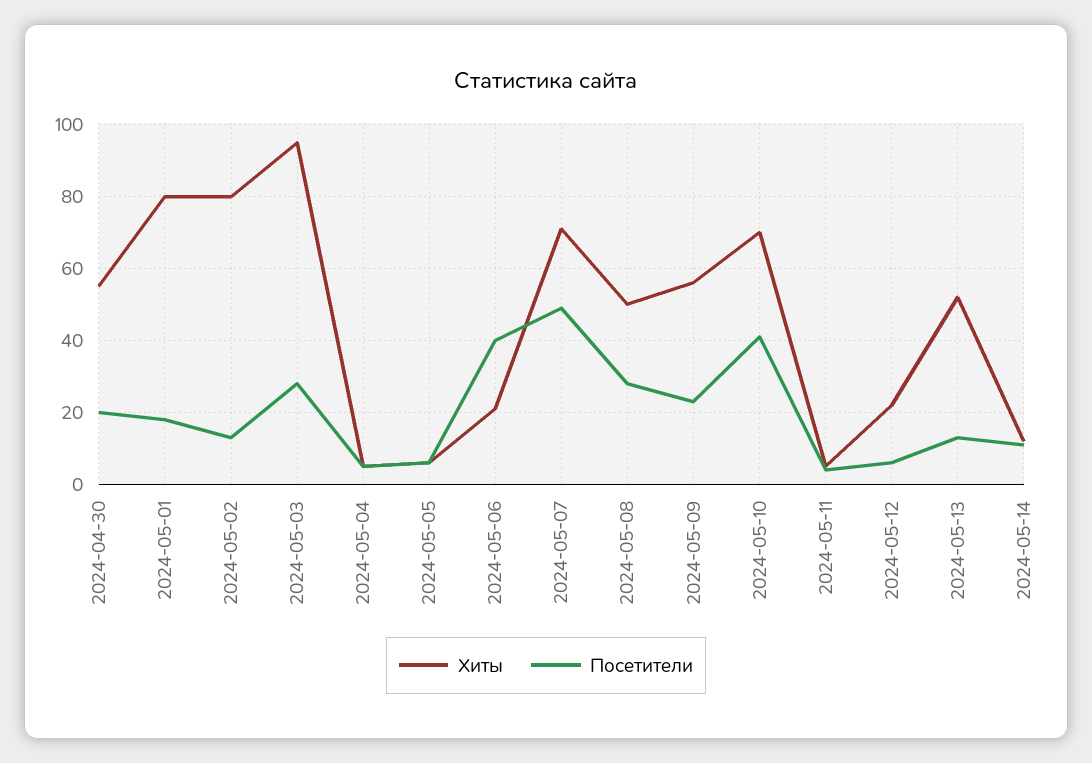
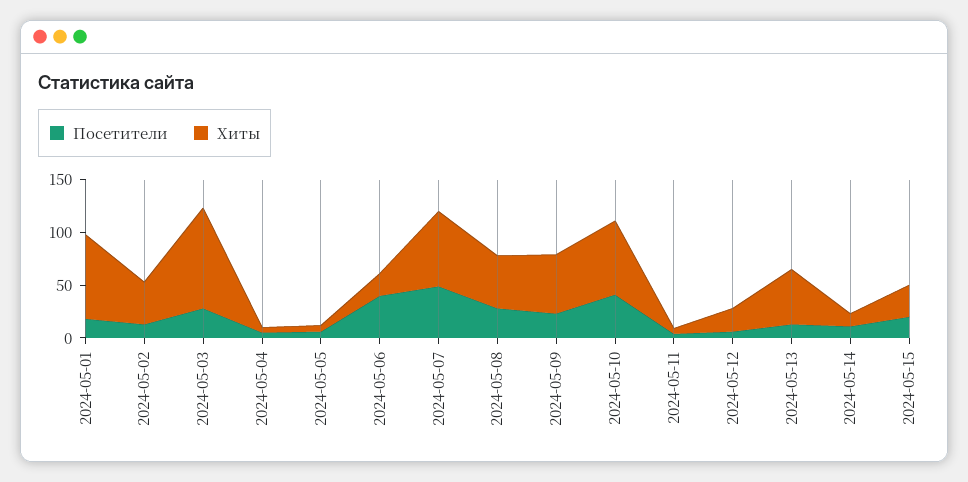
Хиты, 2024-04-30: 55 -> none
Посетители, 2024-04-30: 20 -> none
Хиты, 2024-05-02: 80 -> 40
Посетители, 2024-05-15: none -> 20
Хиты, 2024-05-15: none -> 30

